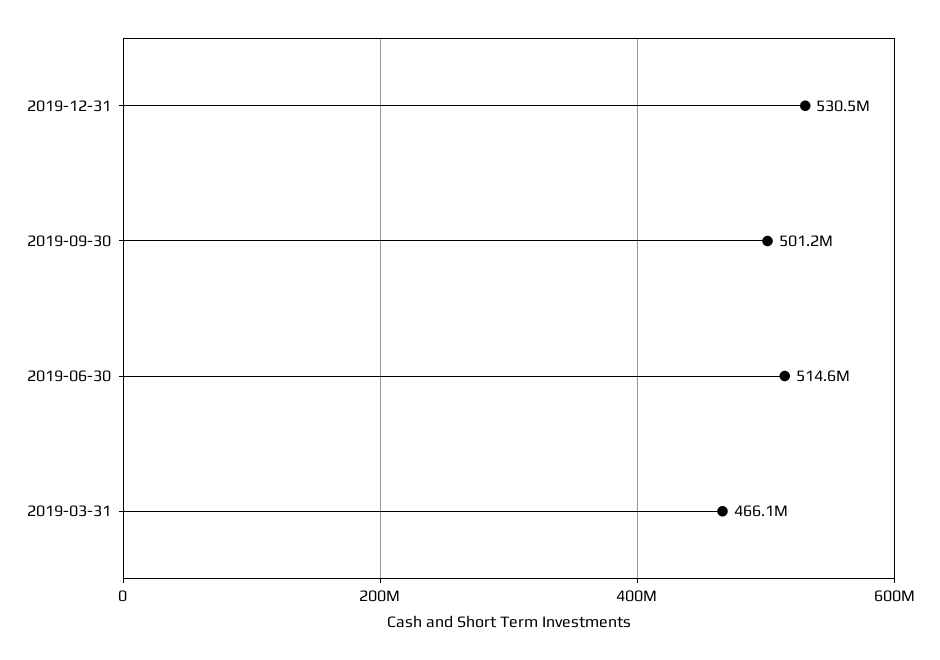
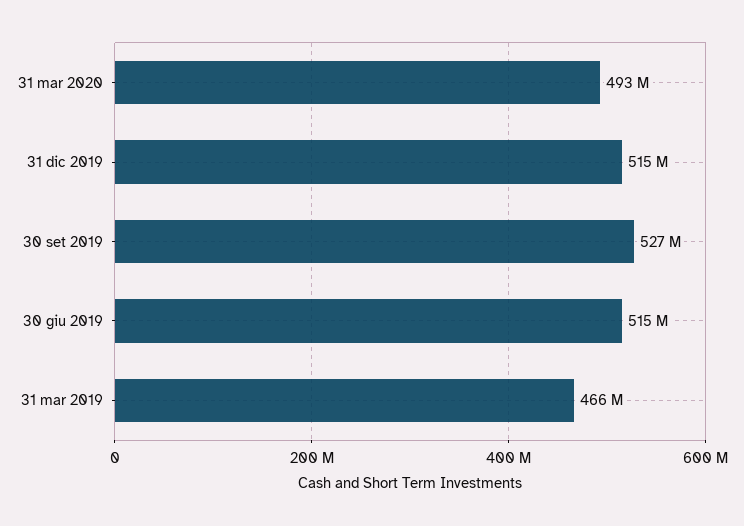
2019-12-31: 530500000 -> 515000000
2019-09-30: 501200000 -> 527000000
31 mar 2020: none -> 493000000

